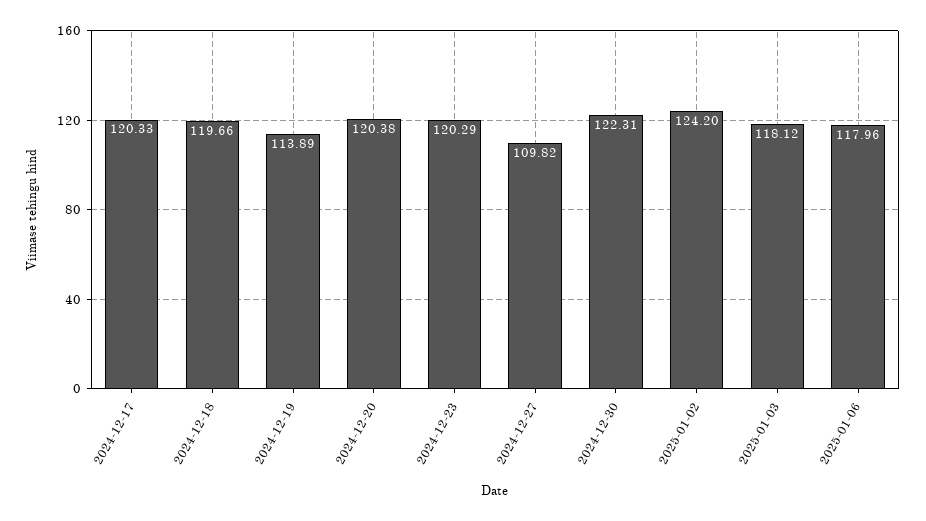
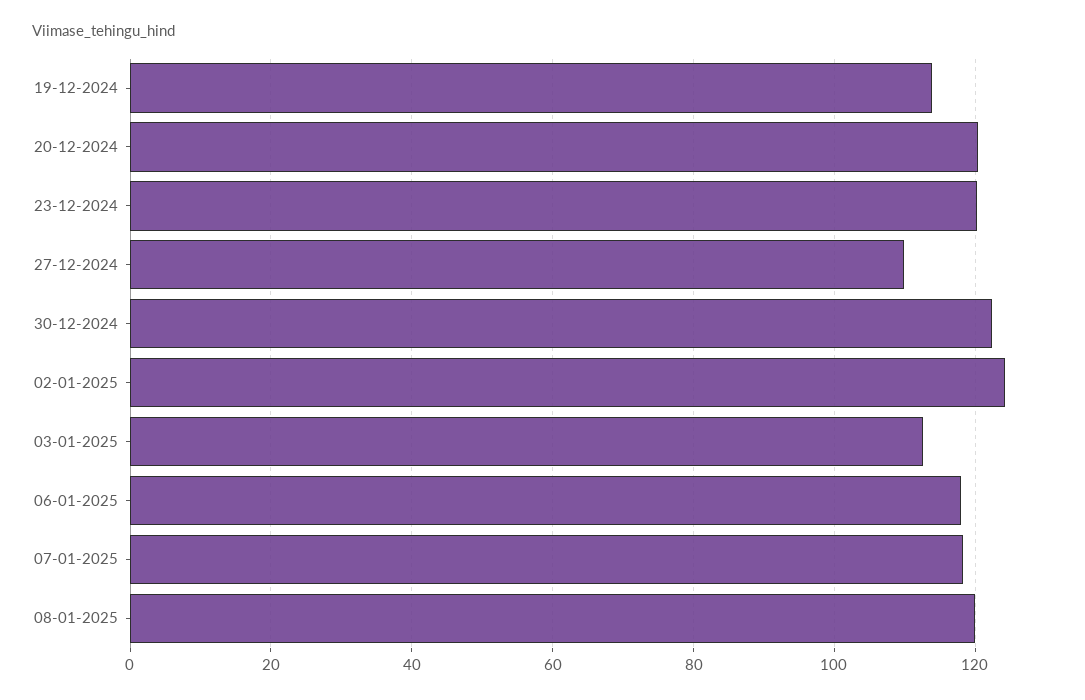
2024-12-17: 120.33 -> none
2024-12-18: 119.66 -> none
2025-01-03: 118.12 -> 112
07-01-2025: none -> 118
08-01-2025: none -> 120

